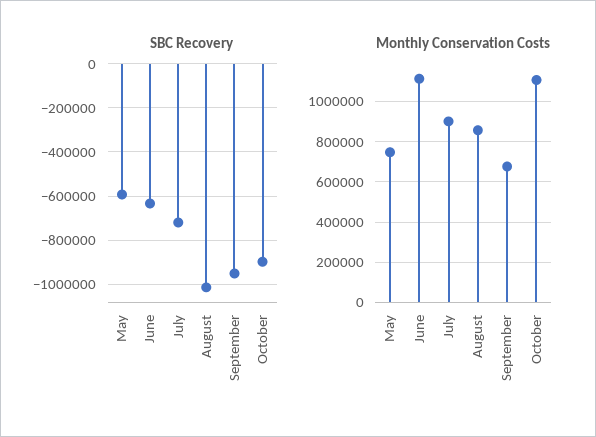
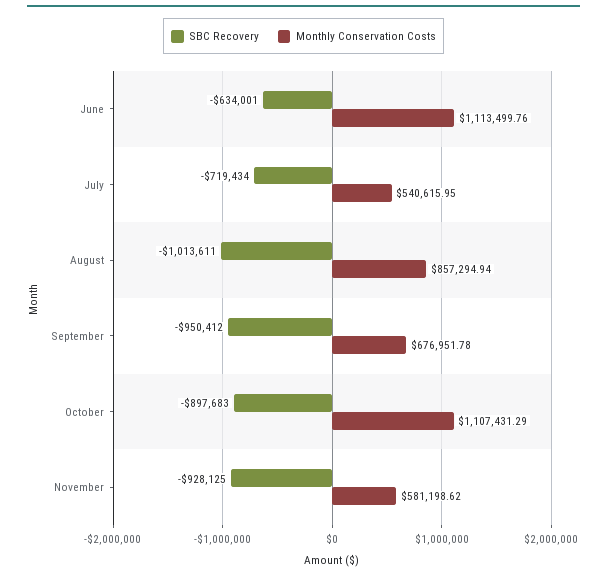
SBC Recovery, May: -600000 -> none
Monthly Conservation Costs, May: 750000 -> none
Monthly Conservation Costs, July: 900000 -> 540615.95
SBC Recovery, November: none -> -928125
Monthly Conservation Costs, November: none -> 581198.62

